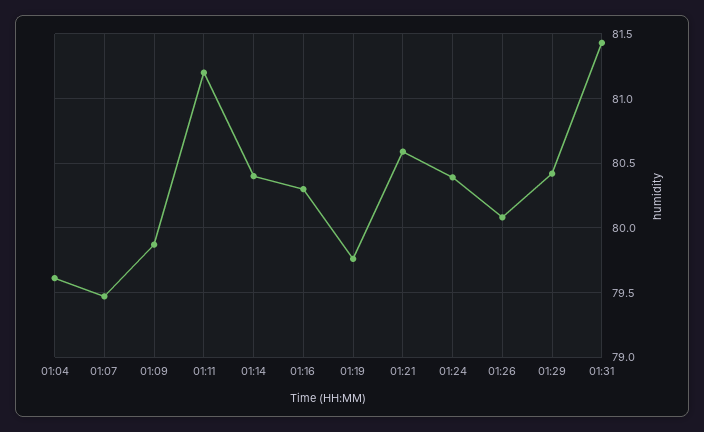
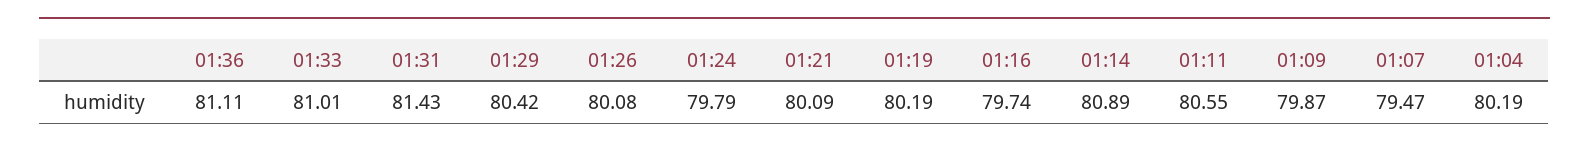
01:04: 79.6 -> 80.19
01:11: 81.2 -> 80.55
01:14: 80.4 -> 80.89
01:16: 80.3 -> 79.74
01:19: 79.75 -> 80.19
01:21: 80.6 -> 80.09
01:24: 80.4 -> 79.79
01:36: none -> 81.11
01:33: none -> 81.01

